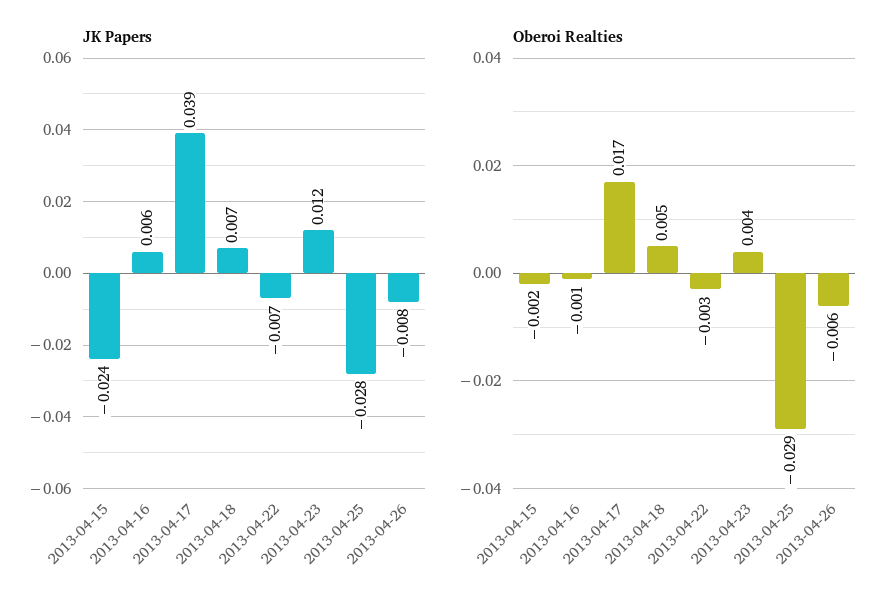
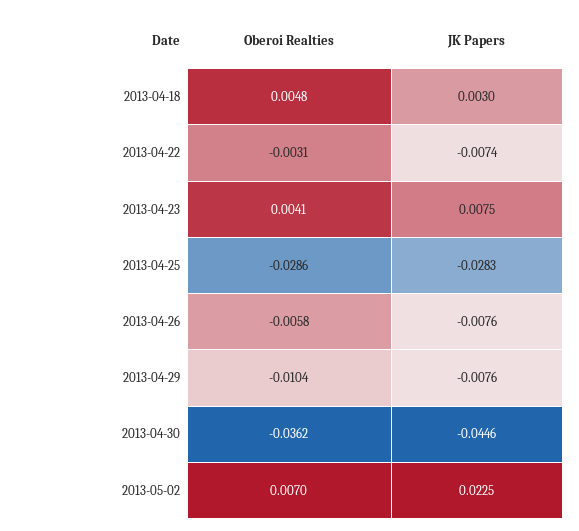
JK Papers, 2013-04-15: -0.024 -> none
JK Papers, 2013-04-16: 0.006 -> none
JK Papers, 2013-04-17: 0.039 -> none
JK Papers, 2013-04-18: 0.007 -> 0.003
JK Papers, 2013-04-23: 0.012 -> 0.0075
Oberoi Realties, 2013-04-15: -0.002 -> none
Oberoi Realties, 2013-04-16: -0.001 -> none
Oberoi Realties, 2013-04-17: 0.017 -> none
Oberoi Realties, 2013-04-29: none -> -0.0104
JK Papers, 2013-04-29: none -> -0.0076
Oberoi Realties, 2013-04-30: none -> -0.0362
JK Papers, 2013-04-30: none -> -0.0446
Oberoi Realties, 2013-05-02: none -> 0.007
JK Papers, 2013-05-02: none -> 0.0225

